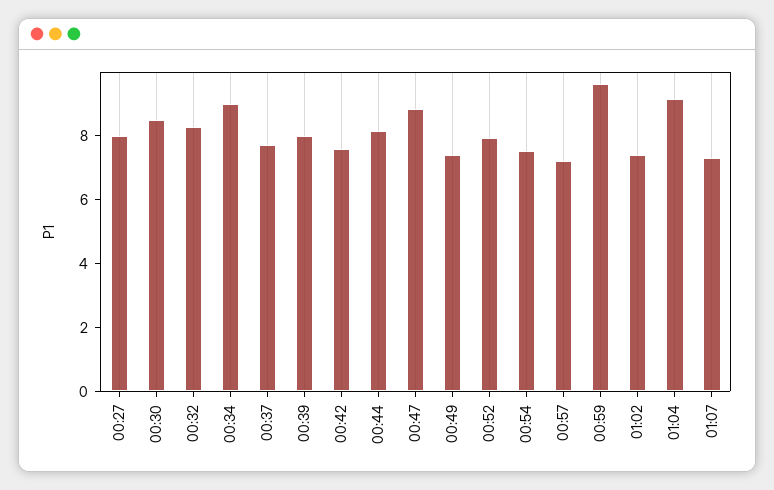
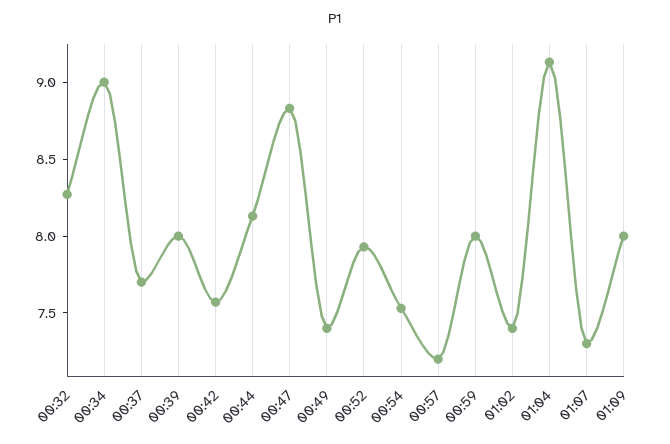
00:27: 8 -> none
00:30: 8.5 -> none
00:59: 9.5 -> 8
01:09: none -> 8

